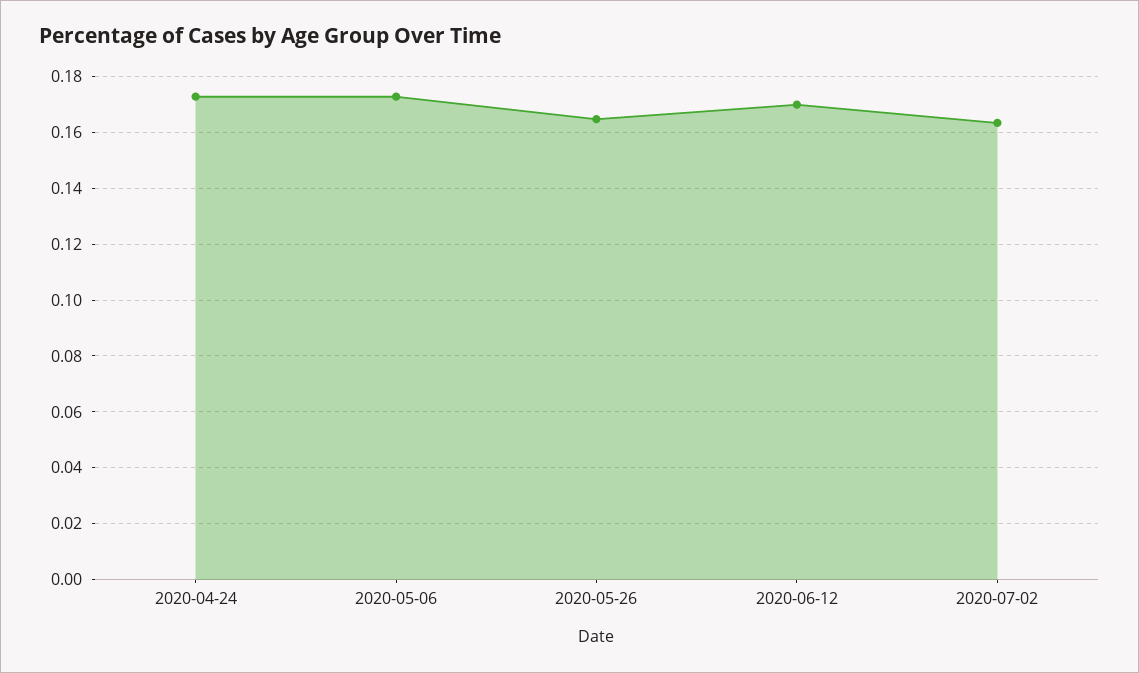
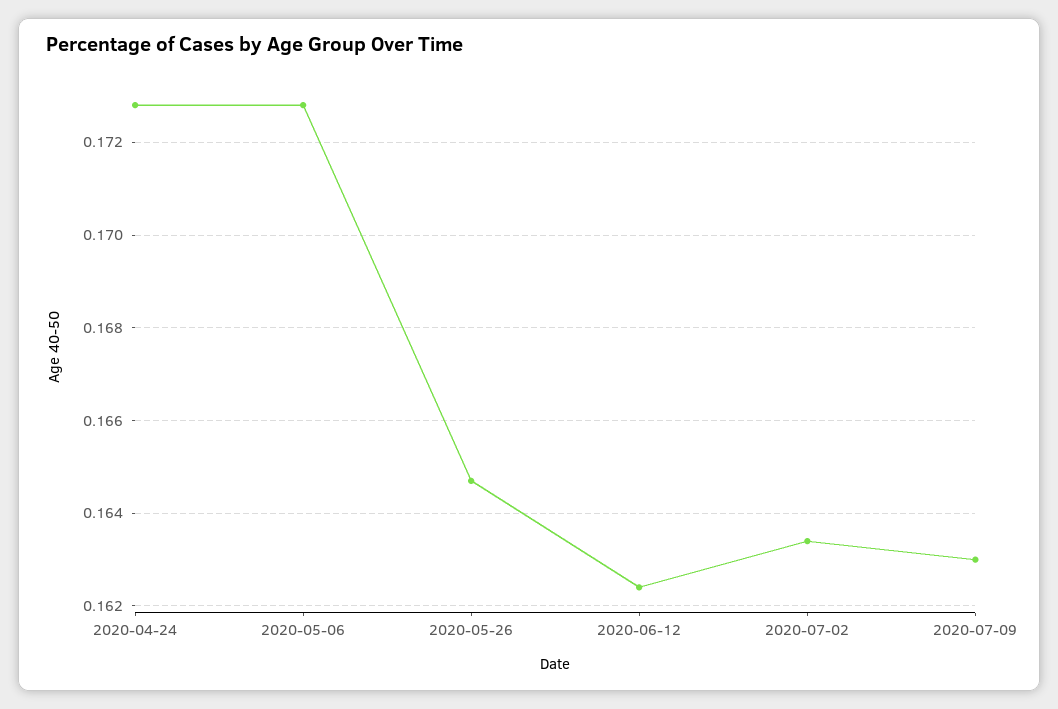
2020-06-12: 0.17 -> 0.1625
2020-07-09: none -> 0.163

